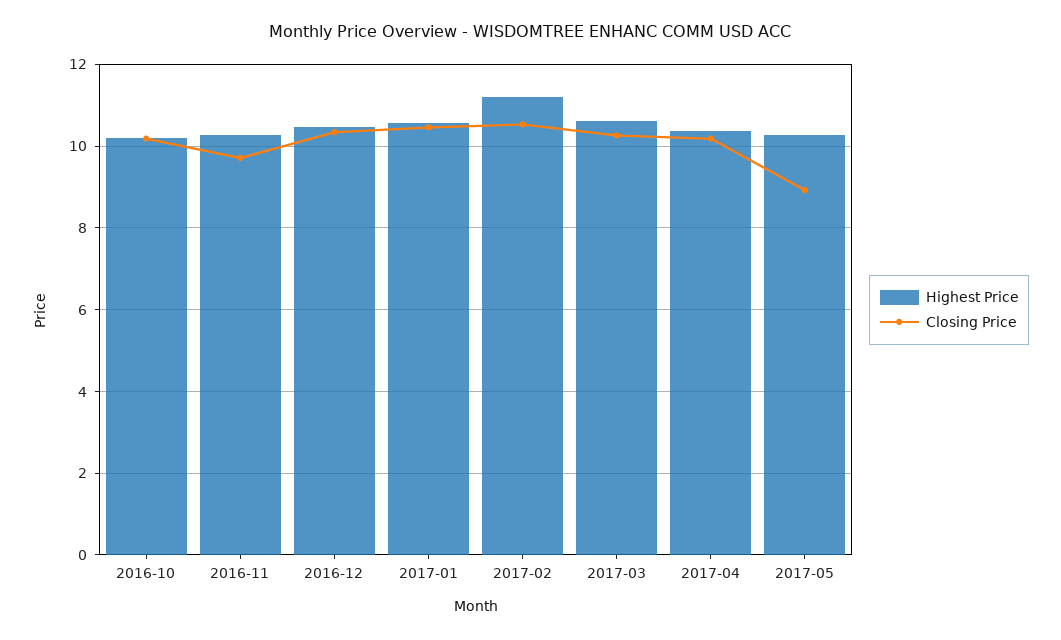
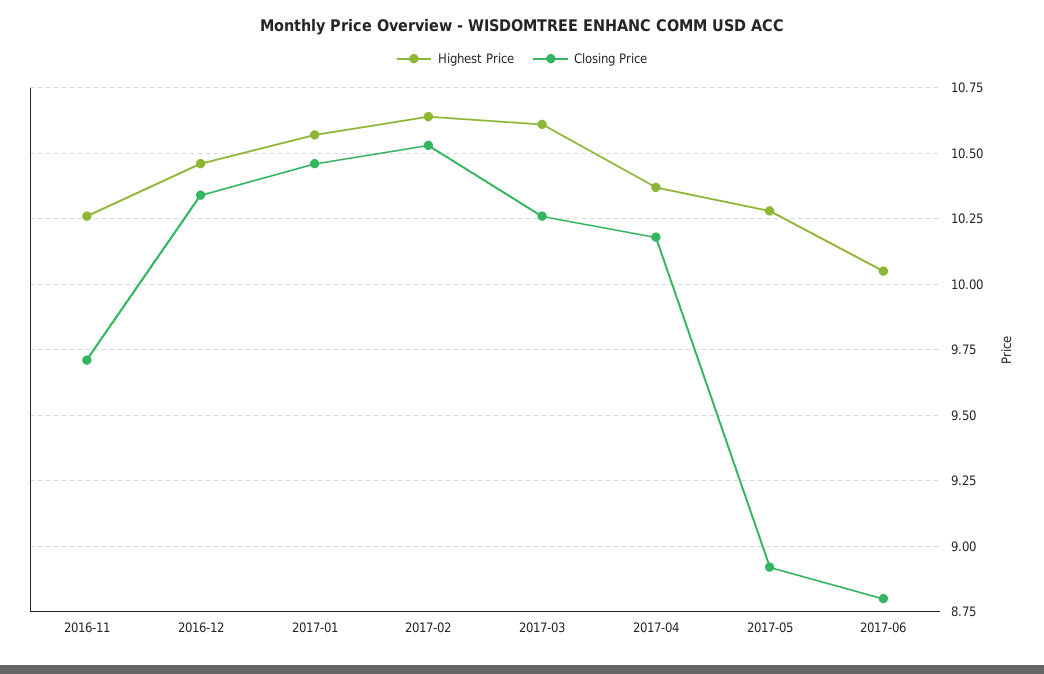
Highest Price, 2016-10: 10.2 -> none
Closing Price, 2016-10: 10.2 -> none
Highest Price, 2017-02: 11.2 -> 10.65
Highest Price, 2017-06: none -> 10.05
Closing Price, 2017-06: none -> 8.8

